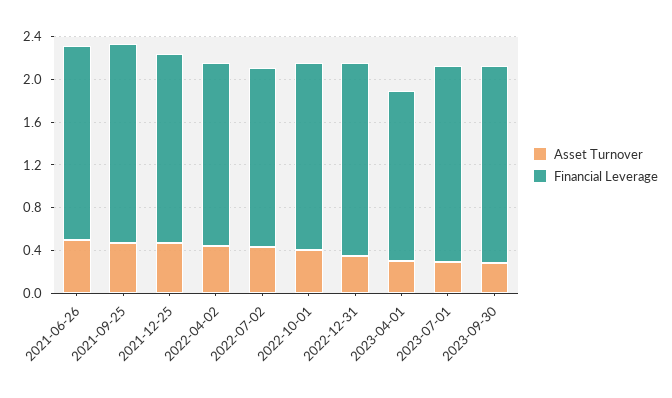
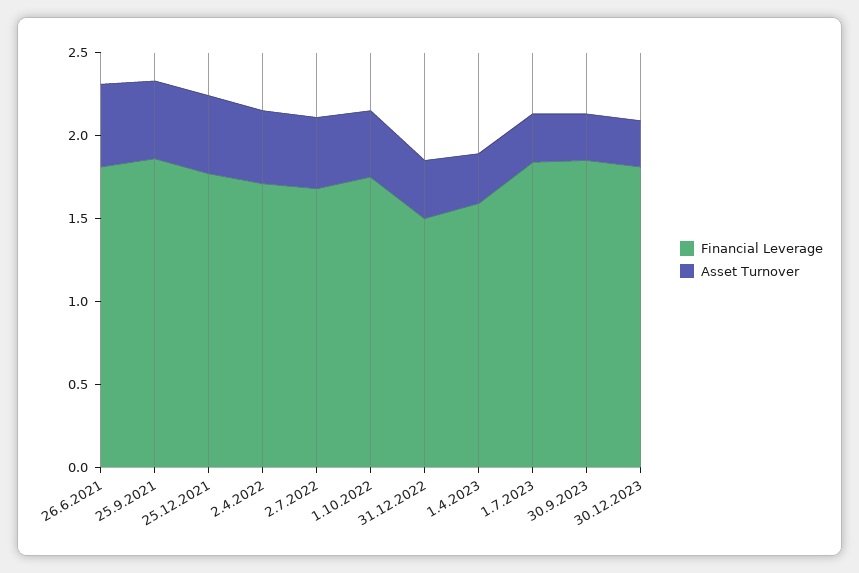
Financial Leverage, 2022-12-31: 1.8 -> 1.5
Financial Leverage, 30.12.2023: none -> 1.8
Asset Turnover, 30.12.2023: none -> 0.3

